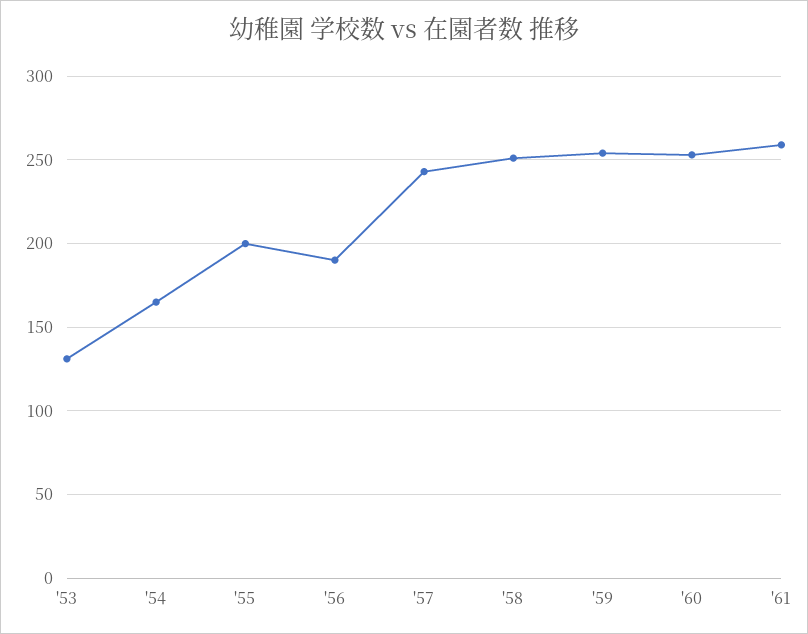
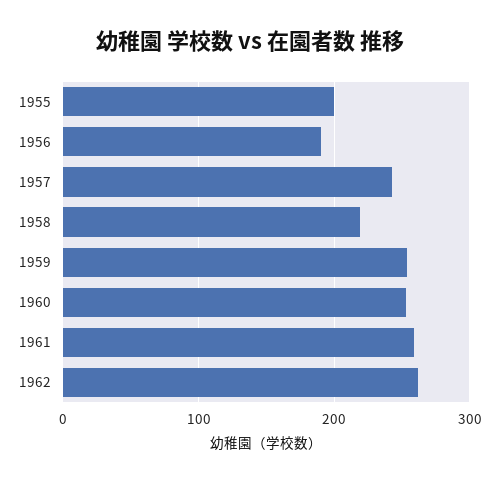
'53: 130 -> none
'54: 165 -> none
'58: 250 -> 220
1962: none -> 260

